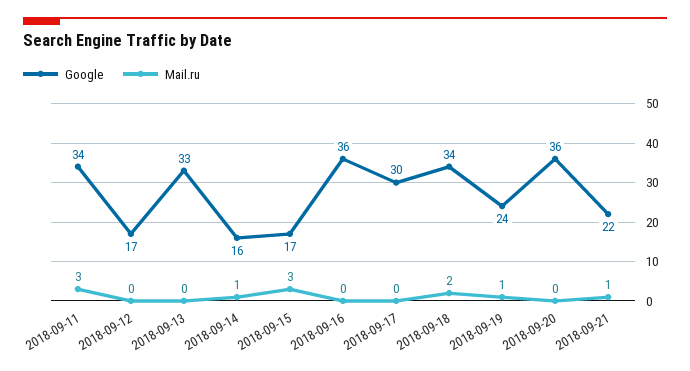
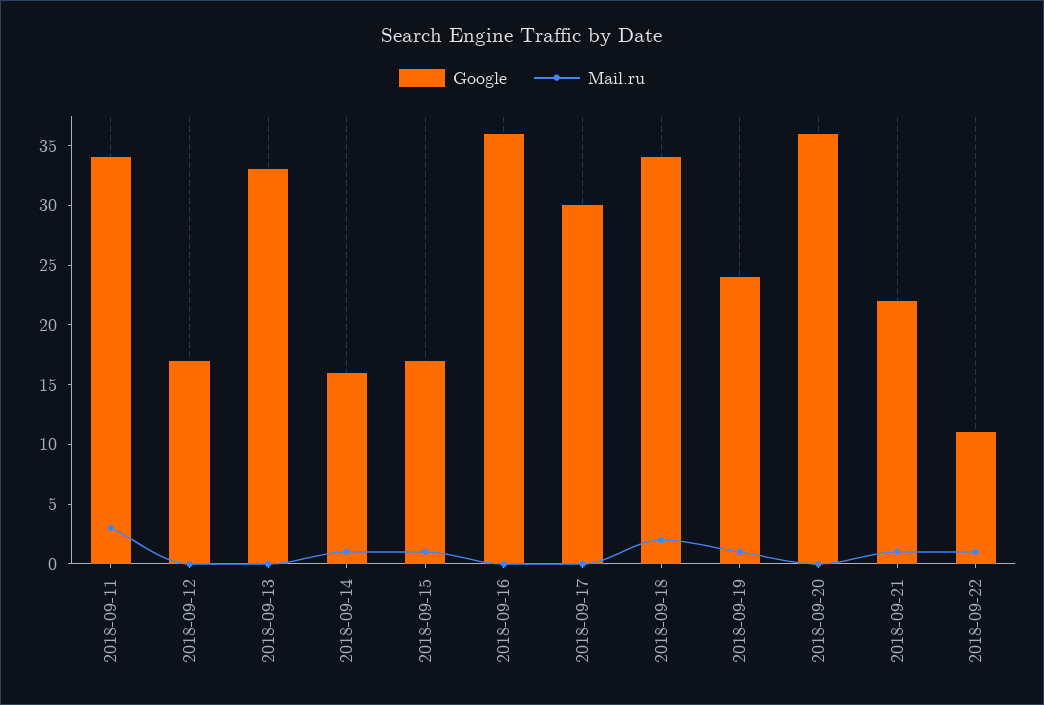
Mail.ru, 2018-09-15: 3 -> 1
Google, 2018-09-22: none -> 11
Mail.ru, 2018-09-22: none -> 1

